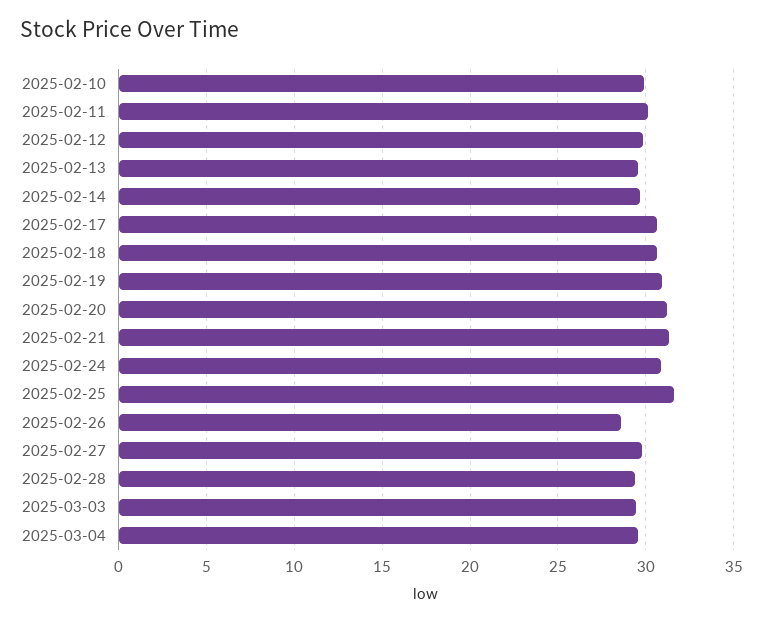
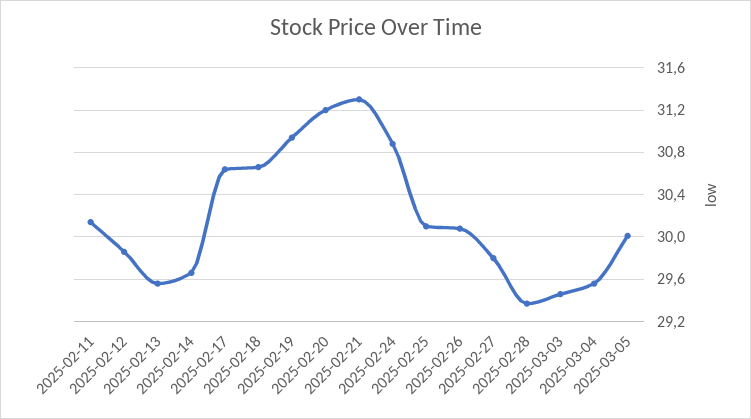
2025-02-10: 30 -> none
2025-02-25: 31.5 -> 30.1
2025-02-26: 28.5 -> 30.1
2025-03-05: none -> 30

